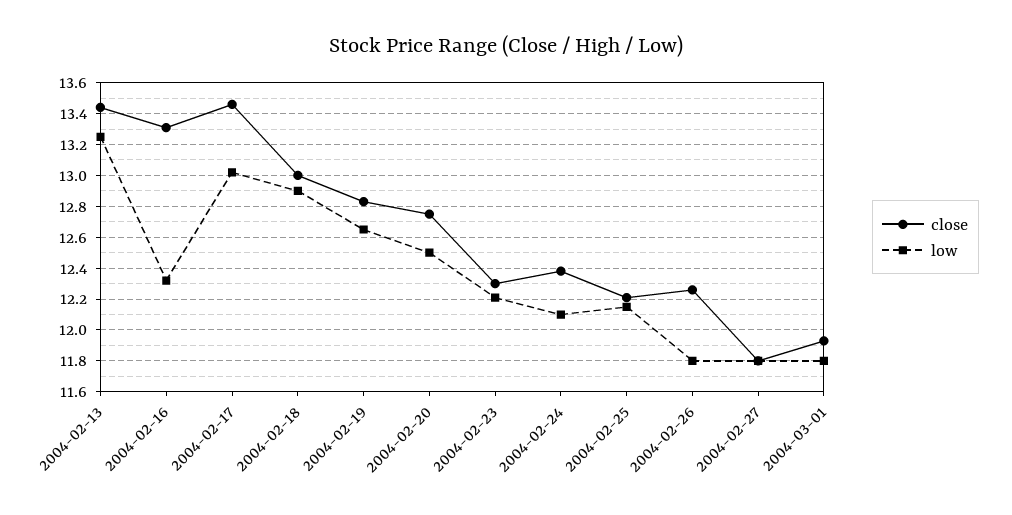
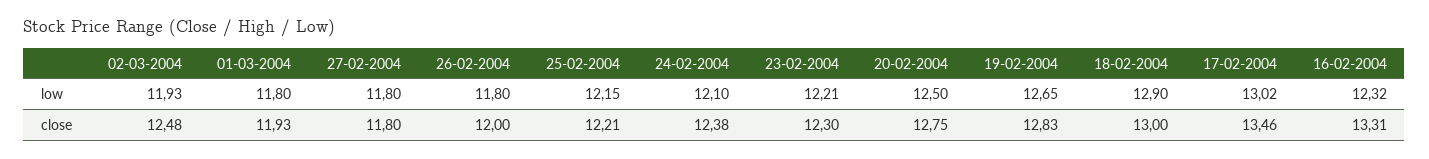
close, 2004-02-13: 13.45 -> none
low, 2004-02-13: 13.25 -> none
close, 2004-02-26: 12.25 -> 12
low, 02-03-2004: none -> 11.93
close, 02-03-2004: none -> 12.48

